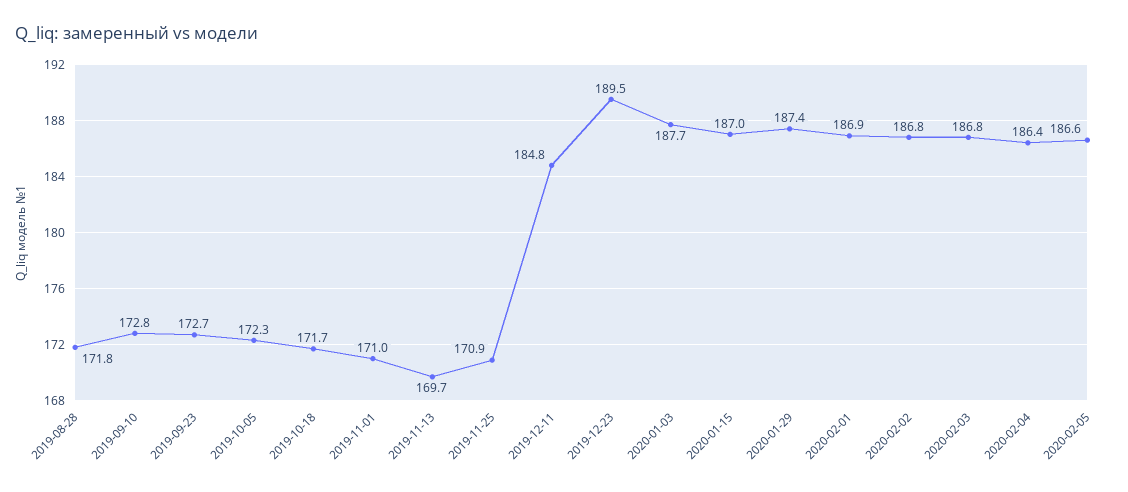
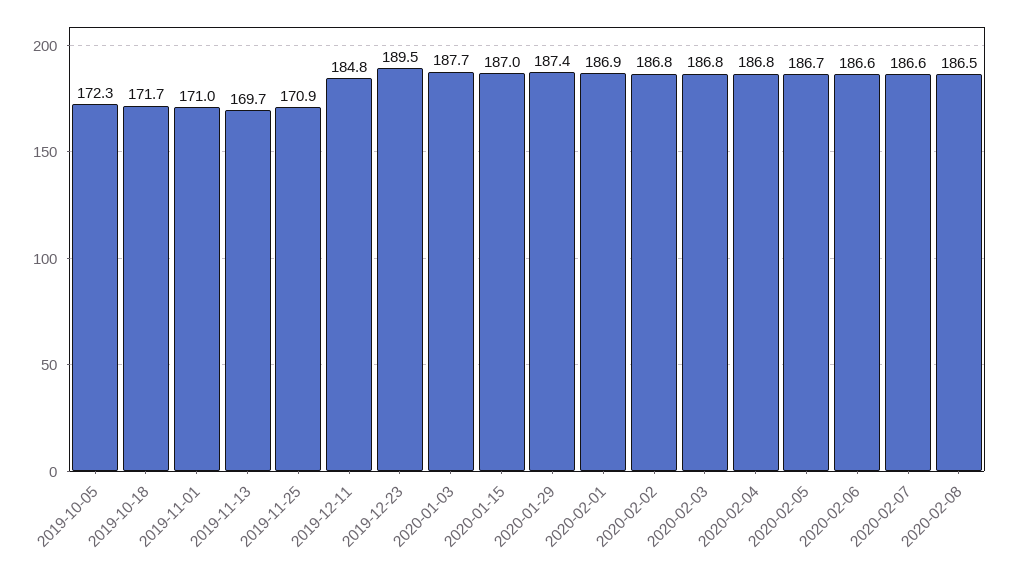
2019-08-28: 171.8 -> none
2019-09-10: 172.8 -> none
2019-09-23: 172.7 -> none
2020-02-04: 186.4 -> 186.8
2020-02-05: 186.6 -> 186.7
2020-02-06: none -> 186.6
2020-02-07: none -> 186.6
2020-02-08: none -> 186.5

